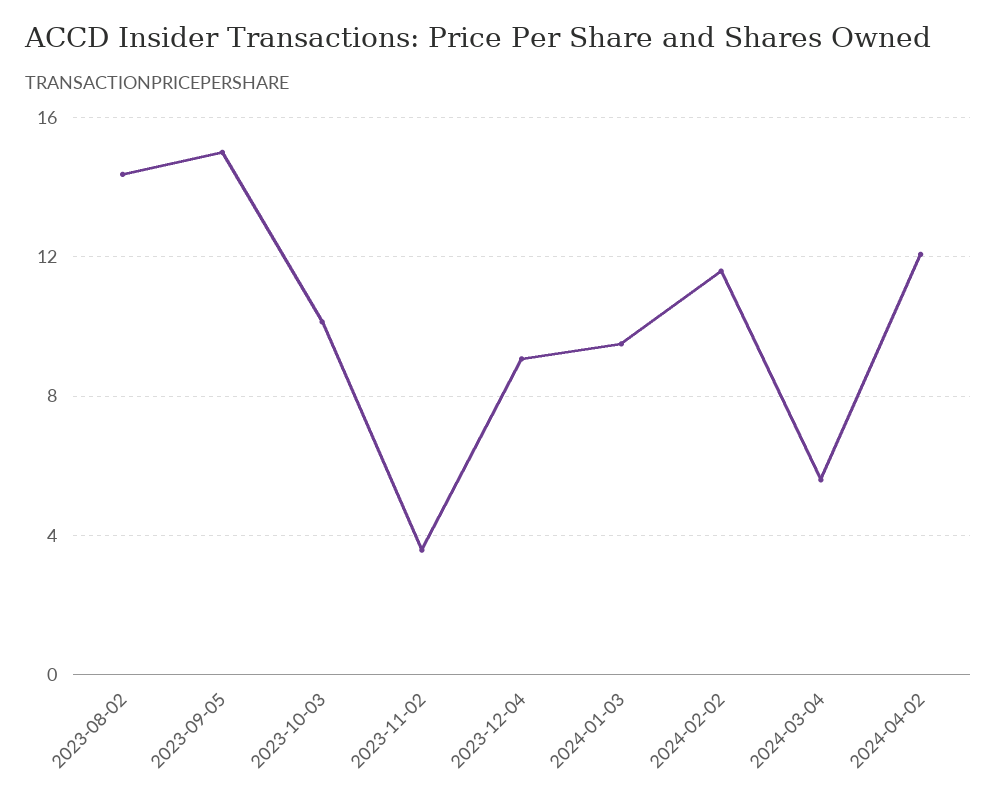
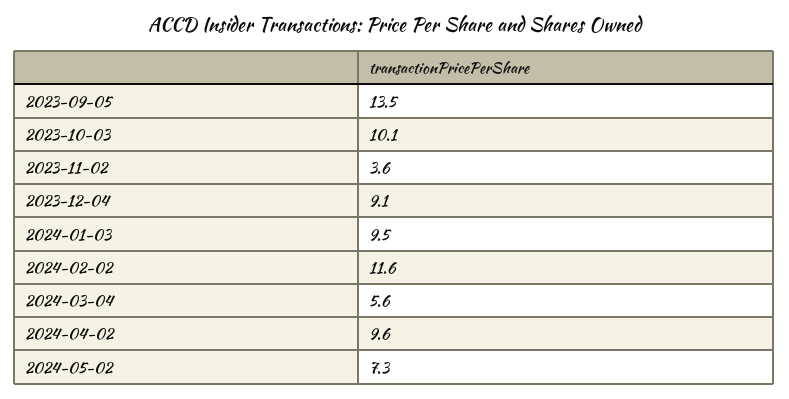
2023-08-02: 14.5 -> none
2023-09-05: 15 -> 13.5
2024-04-02: 12 -> 9.6
2024-05-02: none -> 7.3

